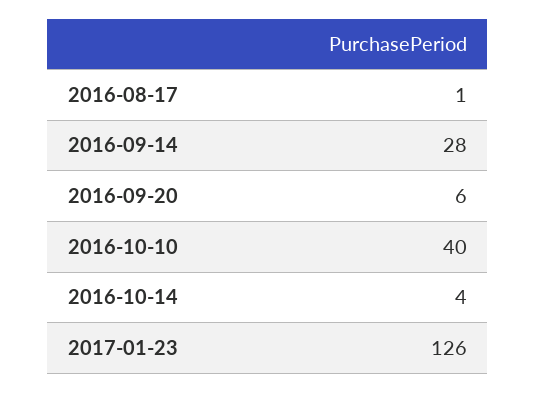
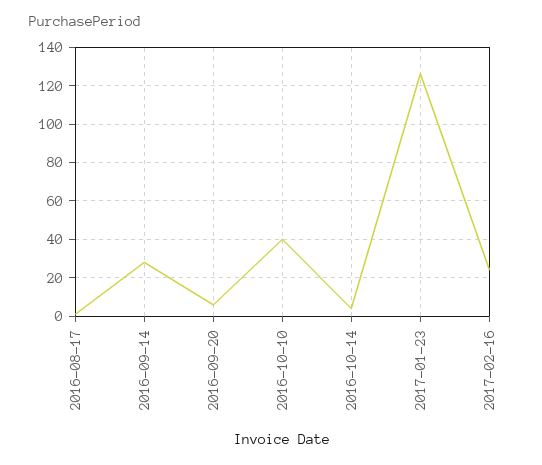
2017-02-16: none -> 25

